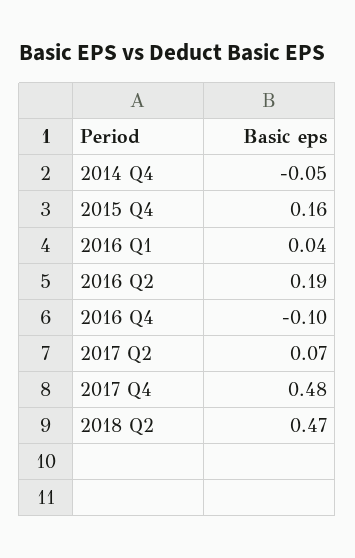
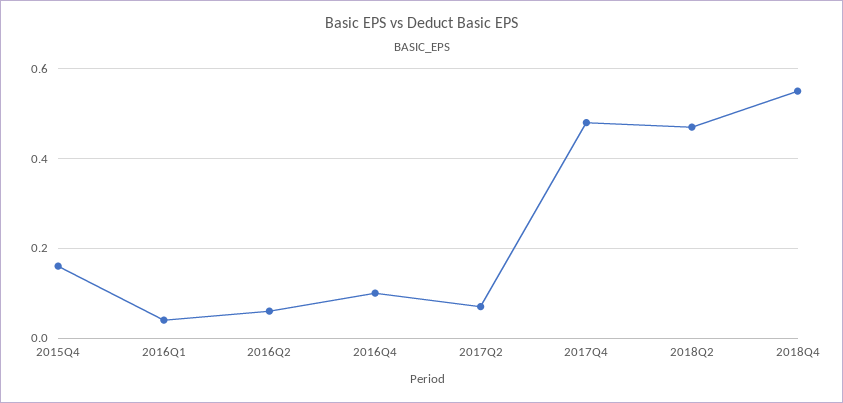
2014 Q4: -0.05 -> none
2016 Q2: 0.19 -> 0.05
2016 Q4: -0.1 -> 0.1
2018Q4: none -> 0.55

